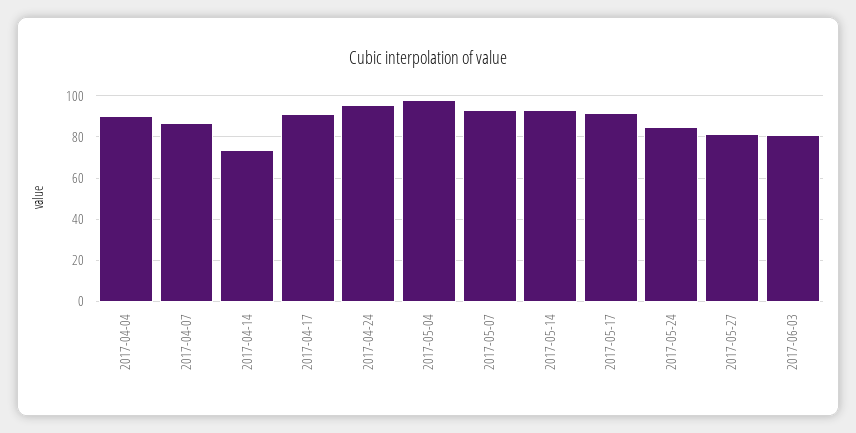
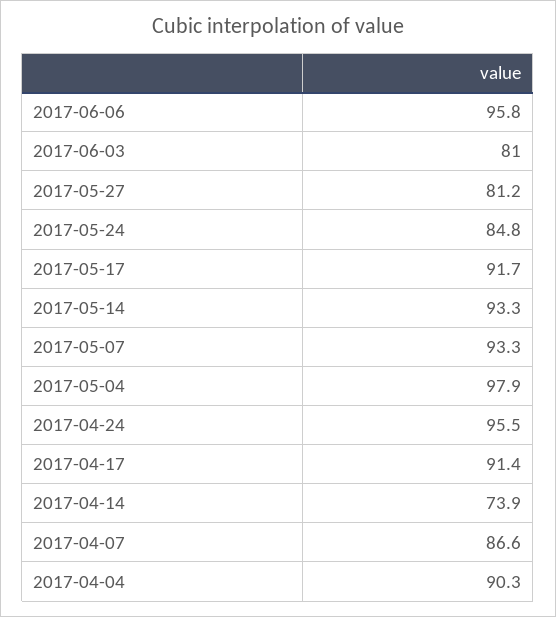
2017-06-06: none -> 95.8

